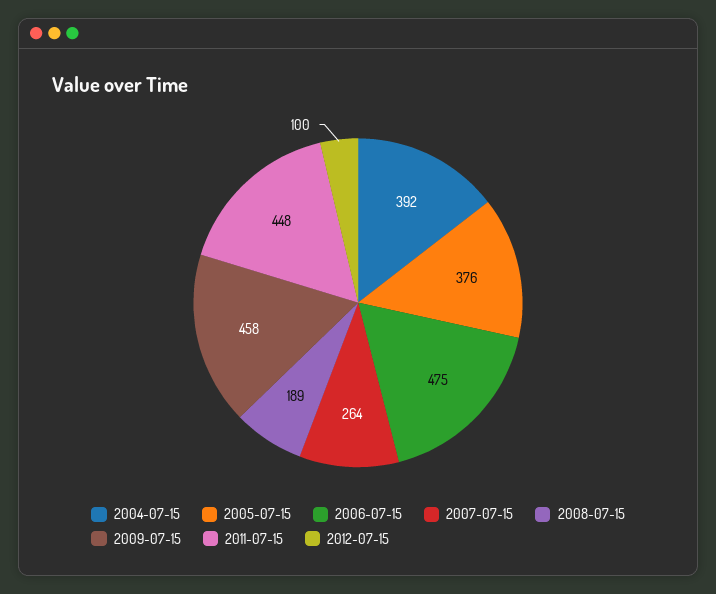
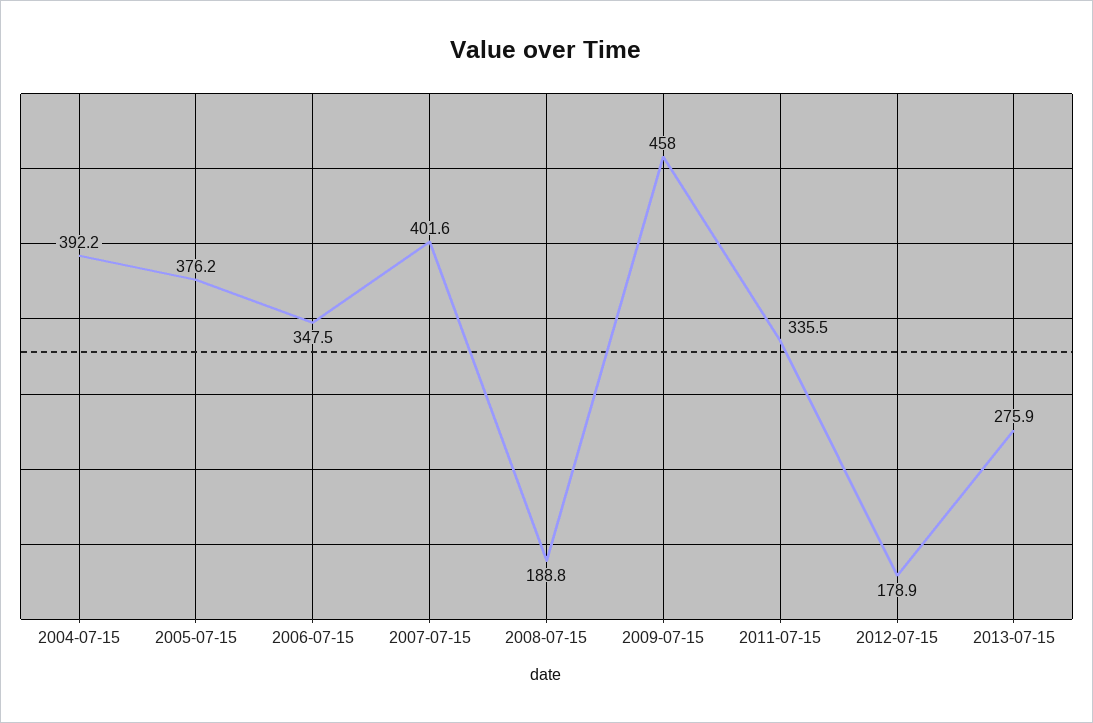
2006-07-15: 475 -> 347.5
2007-07-15: 264 -> 401.6
2011-07-15: 448 -> 335.5
2012-07-15: 100 -> 178.9
2013-07-15: none -> 275.9

